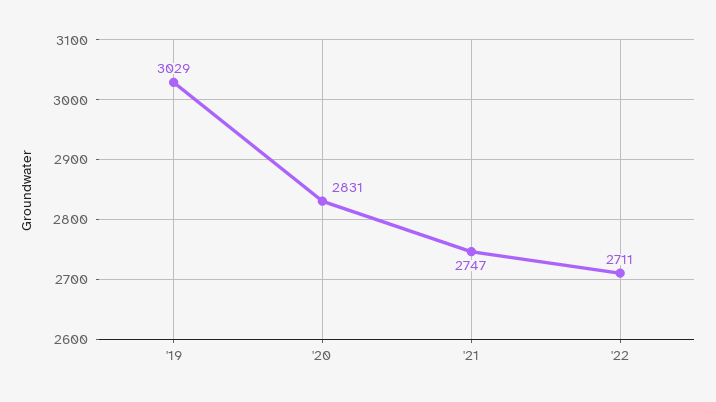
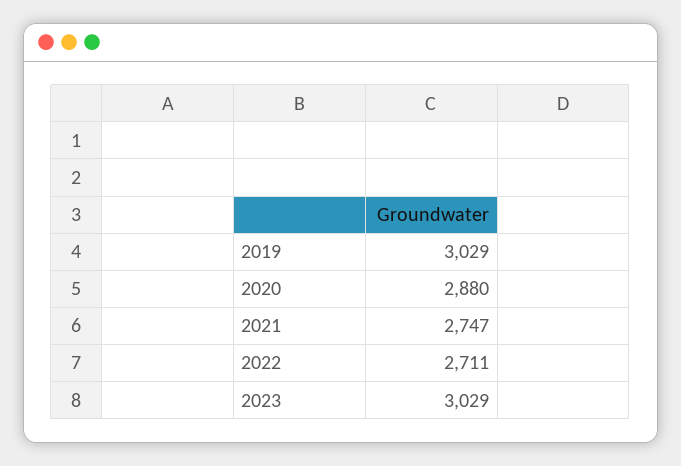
'20: 2831 -> 2880
2023: none -> 3029

